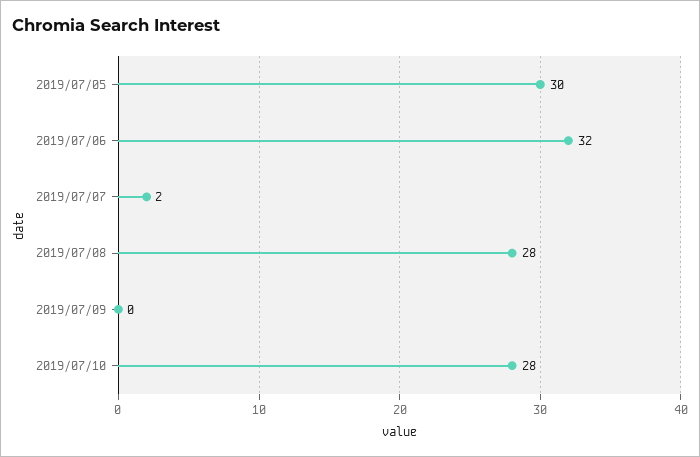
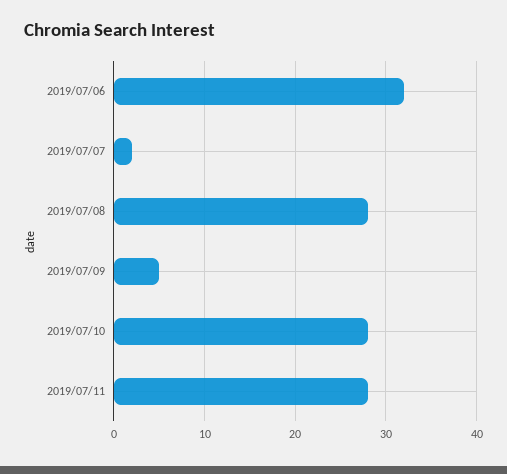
2019/07/05: 30 -> none
2019/07/09: 0 -> 5
2019/07/11: none -> 28

